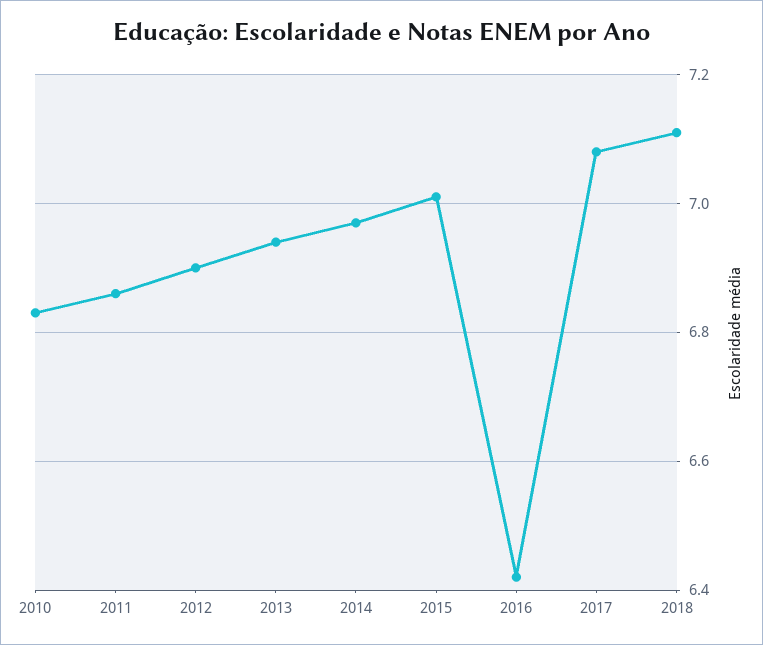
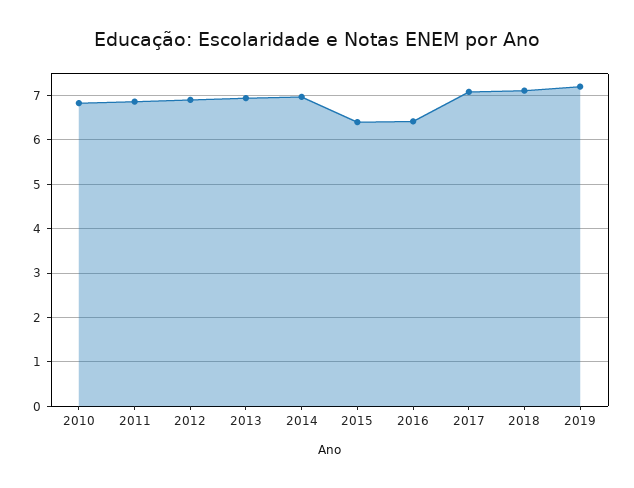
2015: 7 -> 6.4
2019: none -> 7.2

